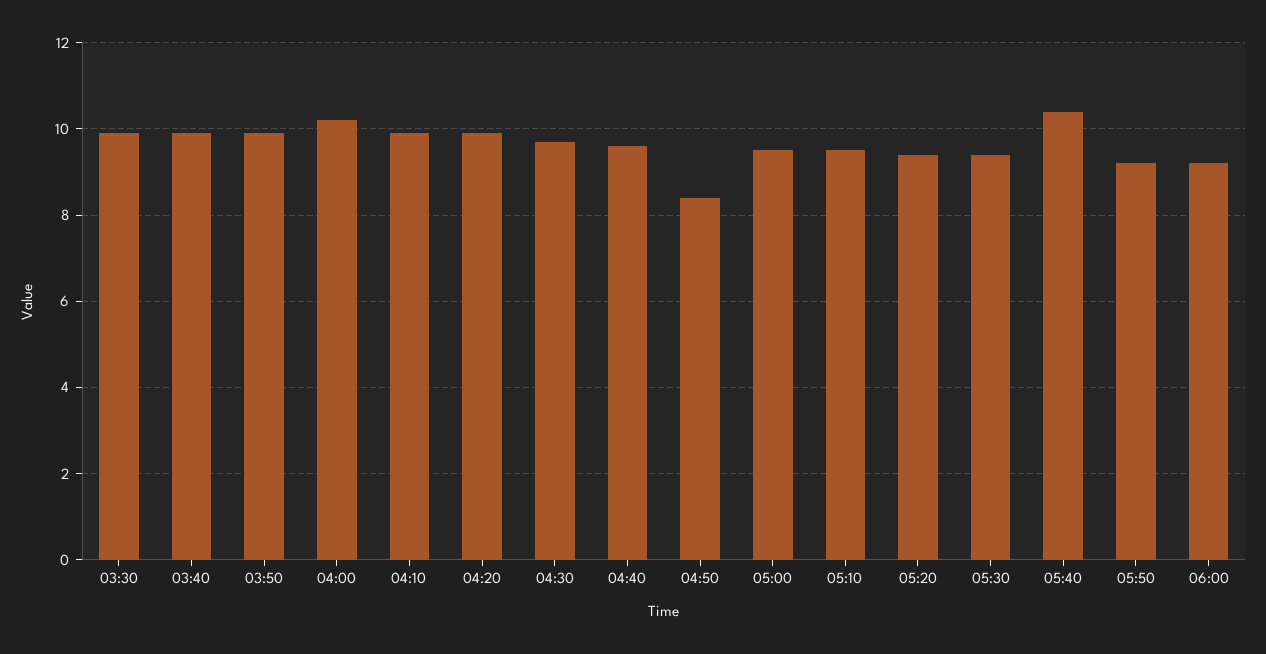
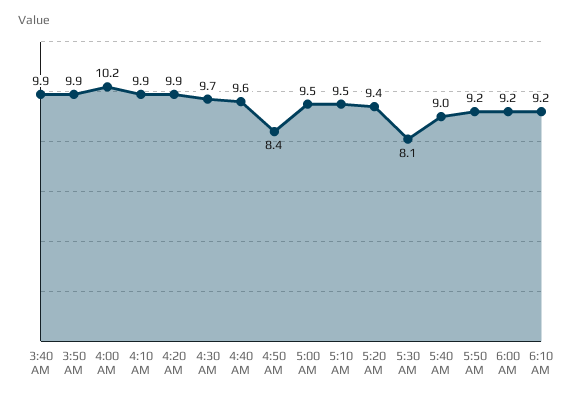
03:30: 10 -> none
05:30: 9.5 -> 8.1
05:40: 10.5 -> 9
6:10 AM: none -> 9.2

